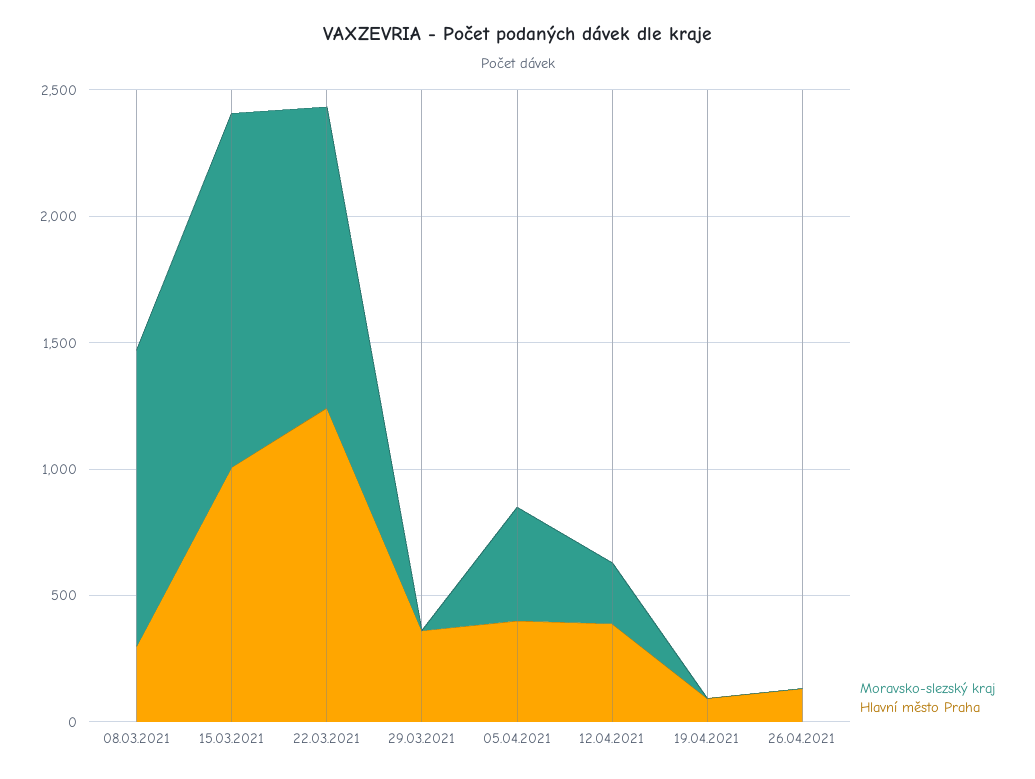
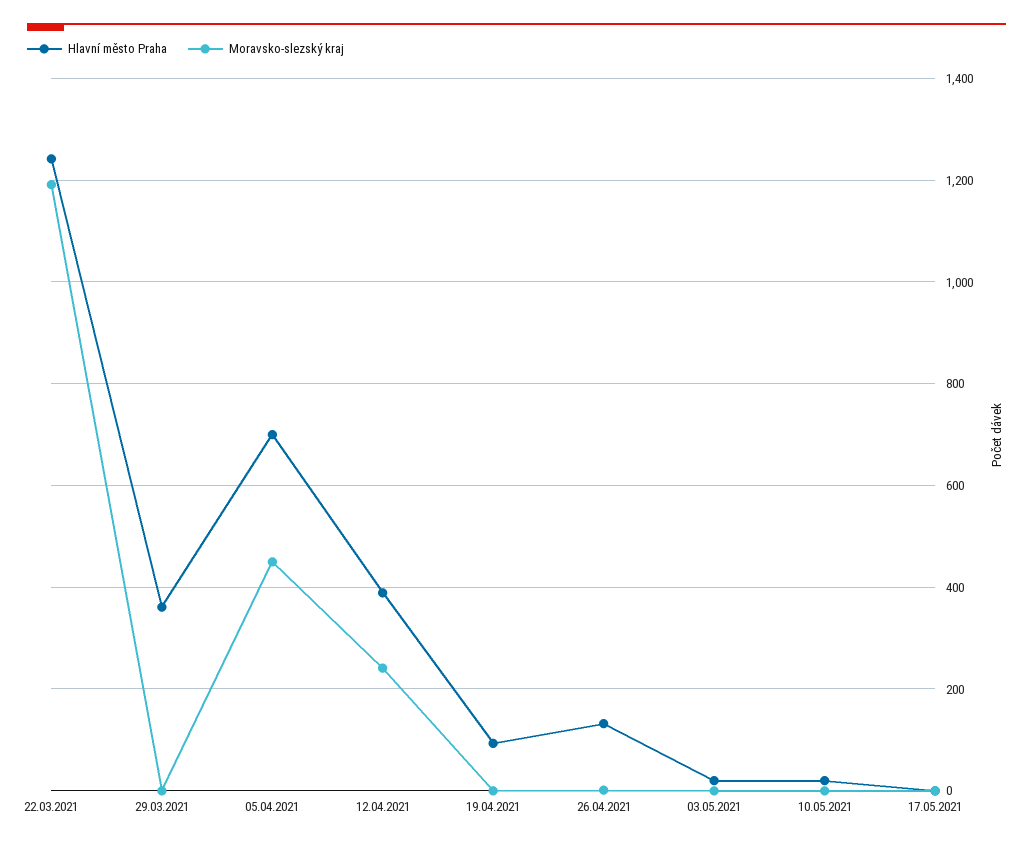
Moravsko-slezský kraj, 08.03.2021: 1200 -> none
Hlavní město Praha, 08.03.2021: 300 -> none
Moravsko-slezský kraj, 15.03.2021: 1400 -> none
Hlavní město Praha, 15.03.2021: 1000 -> none
Hlavní město Praha, 05.04.2021: 400 -> 700
Hlavní město Praha, 03.05.2021: none -> 20
Moravsko-slezský kraj, 03.05.2021: none -> 0
Hlavní město Praha, 10.05.2021: none -> 20
Moravsko-slezský kraj, 10.05.2021: none -> 0
Hlavní město Praha, 17.05.2021: none -> 0
Moravsko-slezský kraj, 17.05.2021: none -> 0

